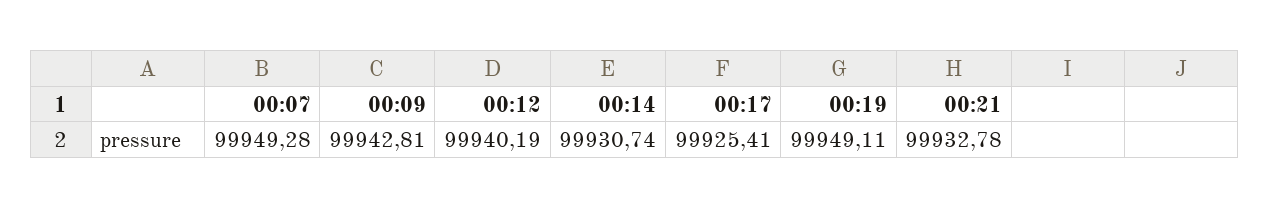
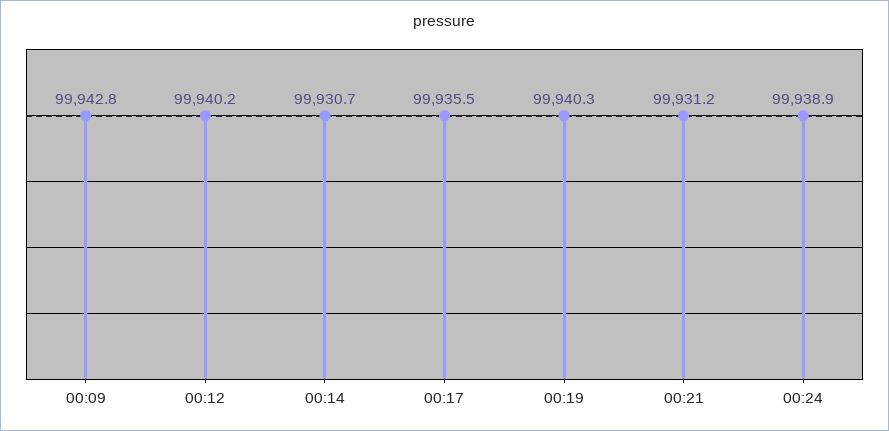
00:07: 99949.28 -> none
00:17: 99925.41 -> 99935.5
00:19: 99949.11 -> 99940.3
00:21: 99932.78 -> 99931.2
00:24: none -> 99938.9

